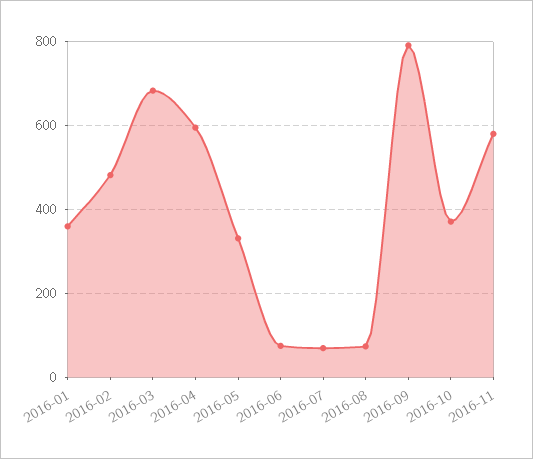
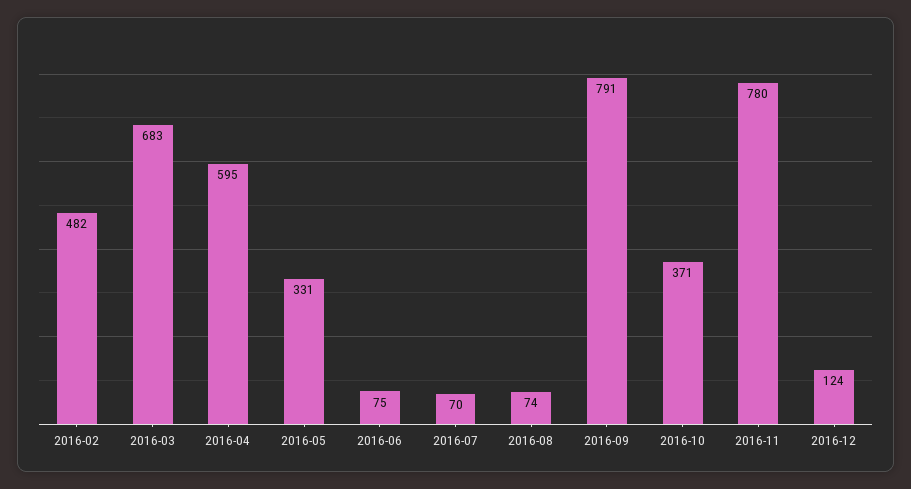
2016-01: 360 -> none
2016-11: 580 -> 780
2016-12: none -> 124

